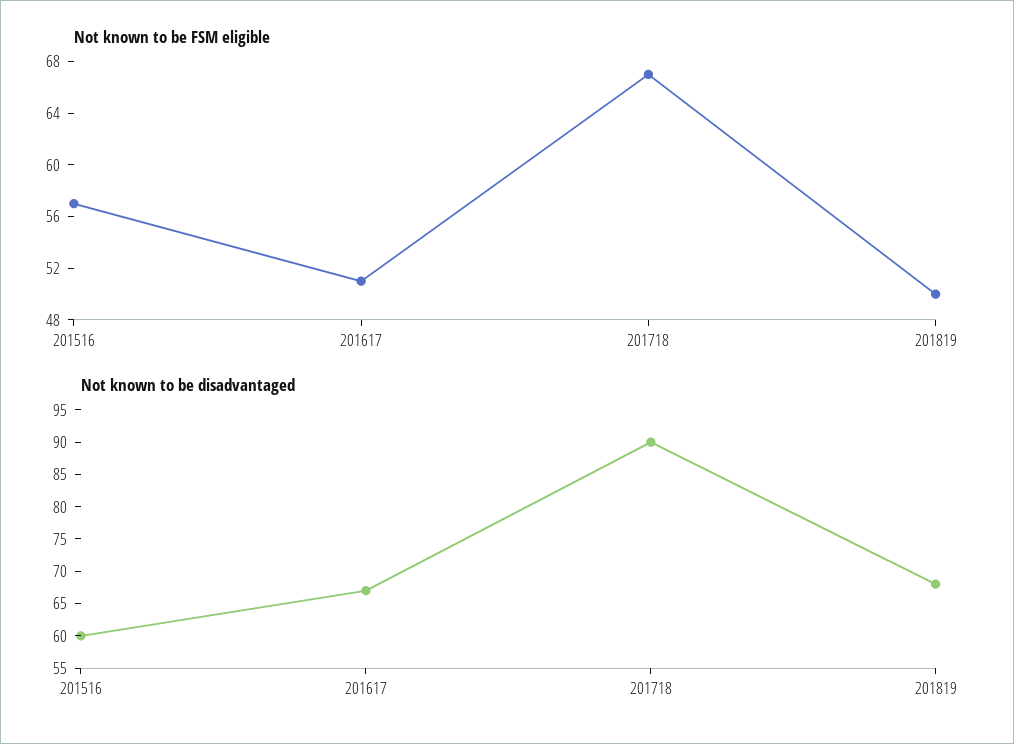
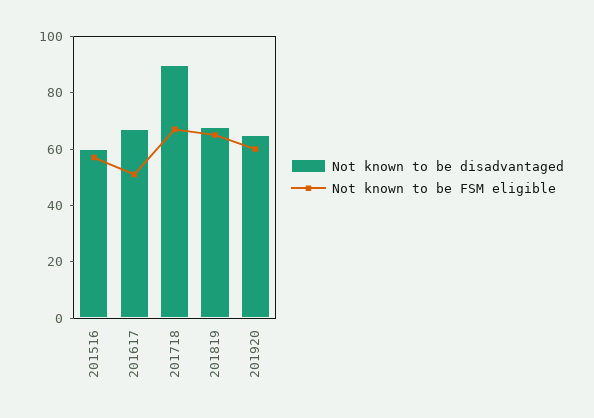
Not known to be FSM eligible, 201819: 50 -> 65
Not known to be disadvantaged, 201920: none -> 65
Not known to be FSM eligible, 201920: none -> 60

